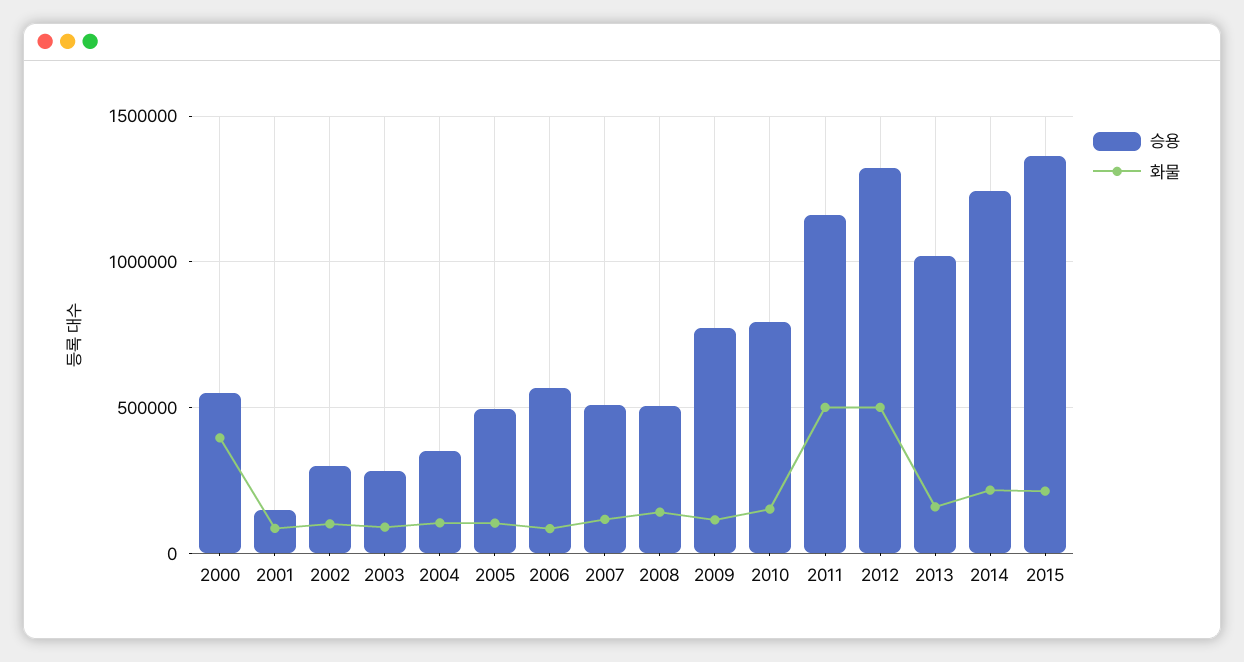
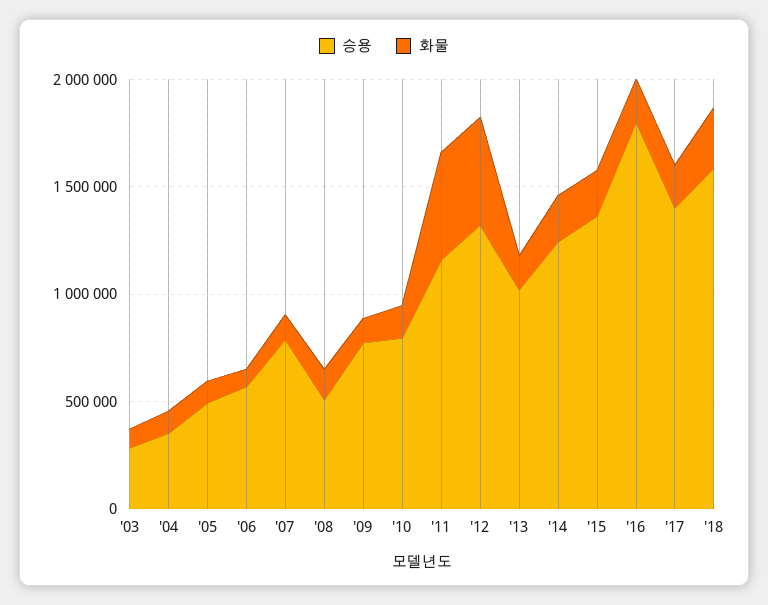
승용, 2000: 550000 -> none
화물, 2000: 400000 -> none
승용, 2001: 150000 -> none
화물, 2001: 100000 -> none
승용, 2002: 300000 -> none
화물, 2002: 100000 -> none
승용, 2007: 500000 -> 800000
승용, '16: none -> 1800000
화물, '16: none -> 200000
승용, '17: none -> 1400000
화물, '17: none -> 200000
승용, '18: none -> 1600000
화물, '18: none -> 300000

